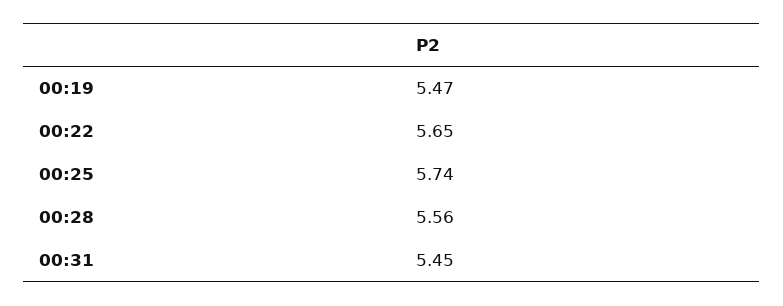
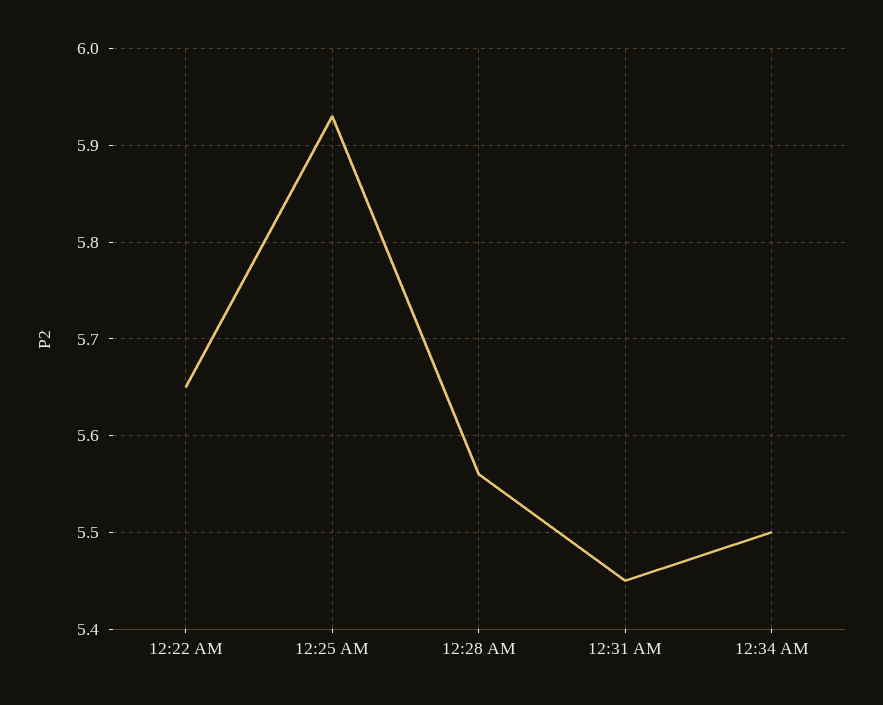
00:19: 5.47 -> none
00:25: 5.74 -> 5.93
12:34 AM: none -> 5.5

